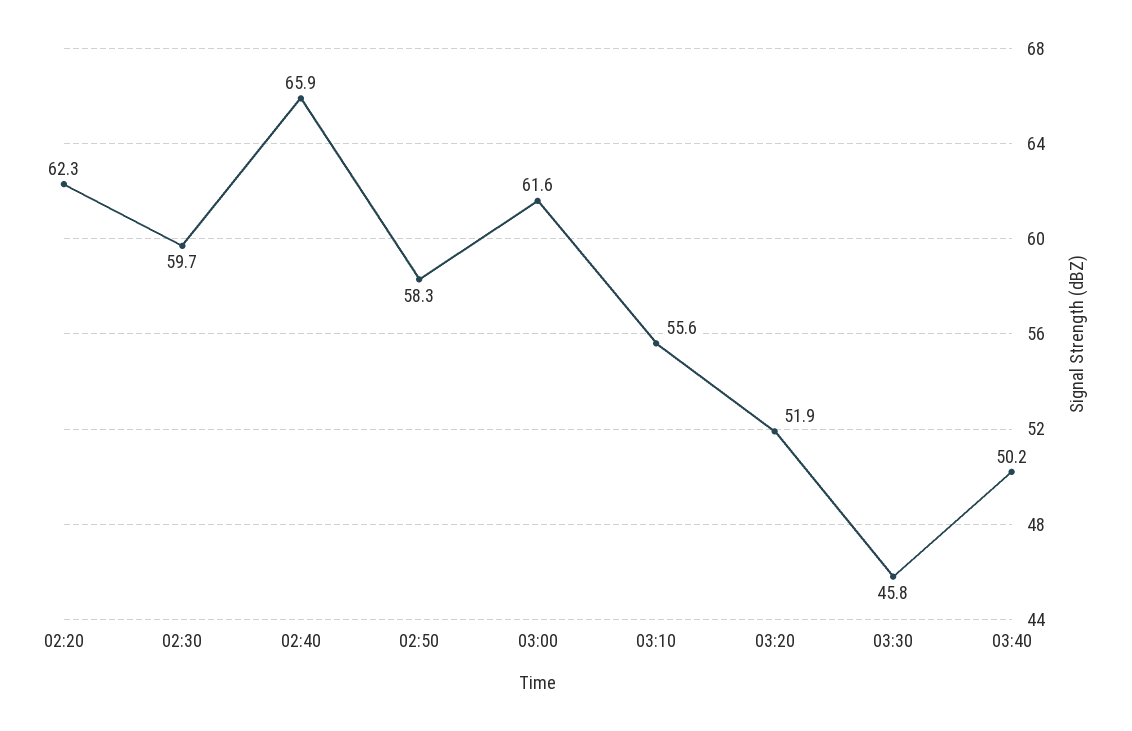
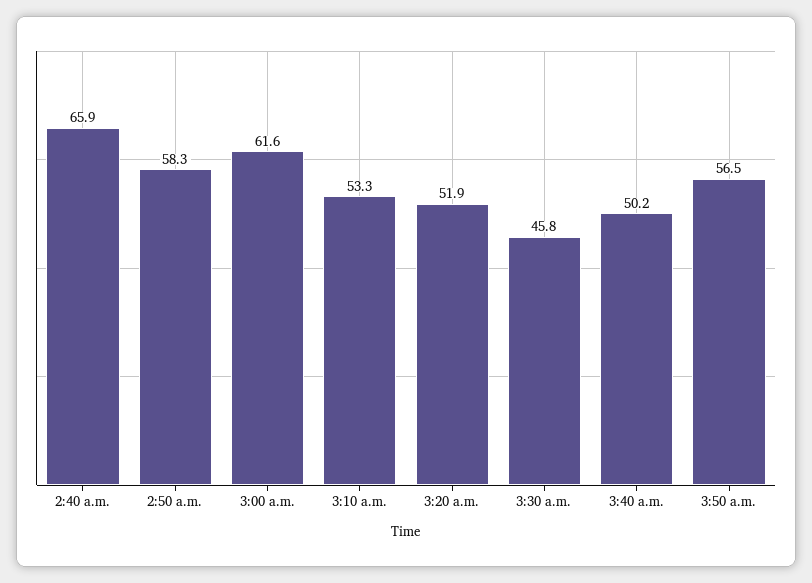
02:20: 62.3 -> none
02:30: 59.7 -> none
03:10: 55.6 -> 53.3
3:50 a.m.: none -> 56.5

